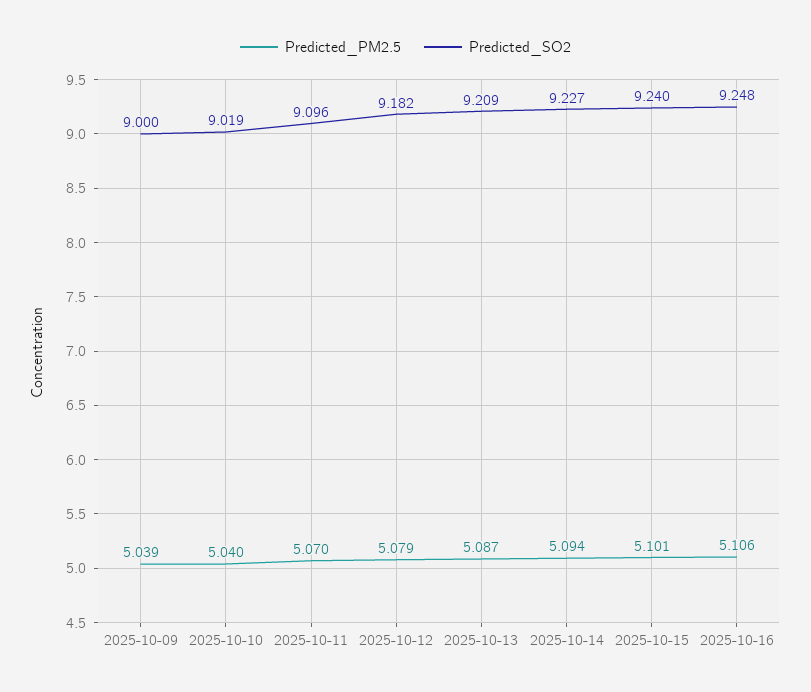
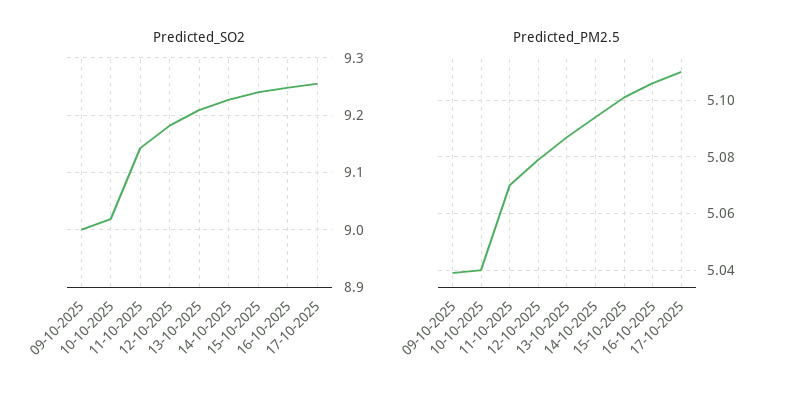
Predicted_SO2, 2025-10-11: 9.096 -> 9.14
Predicted_SO2, 17-10-2025: none -> 9.26
Predicted_PM2.5, 17-10-2025: none -> 5.11

